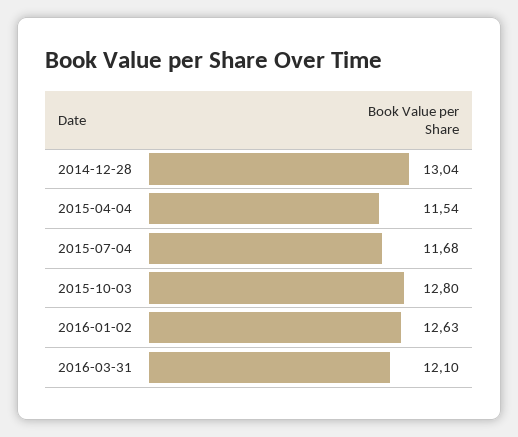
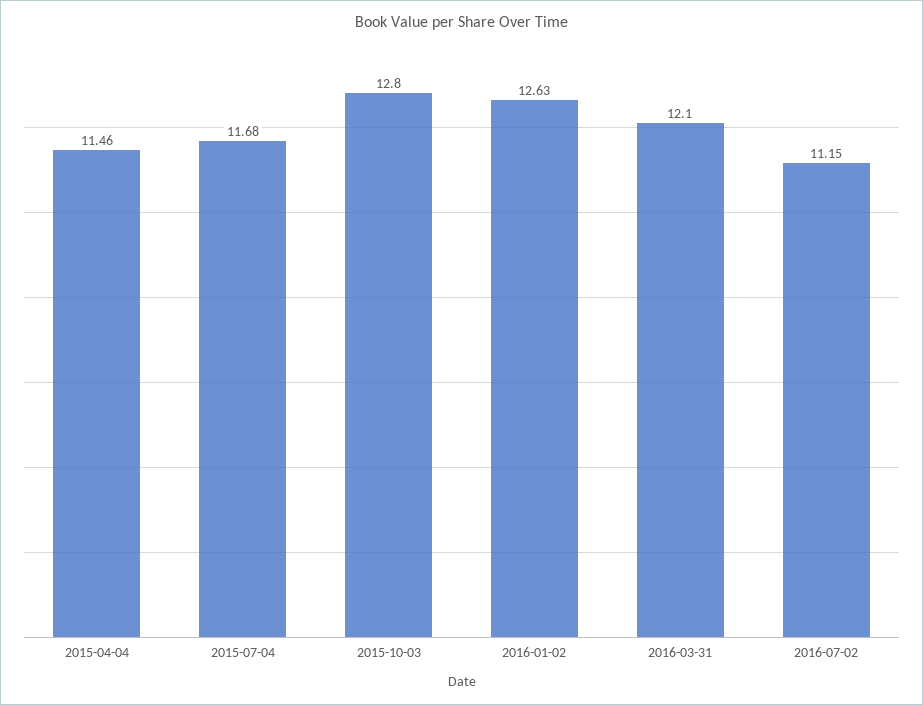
2014-12-28: 13.04 -> none
2015-04-04: 11.54 -> 11.46
2016-07-02: none -> 11.15

